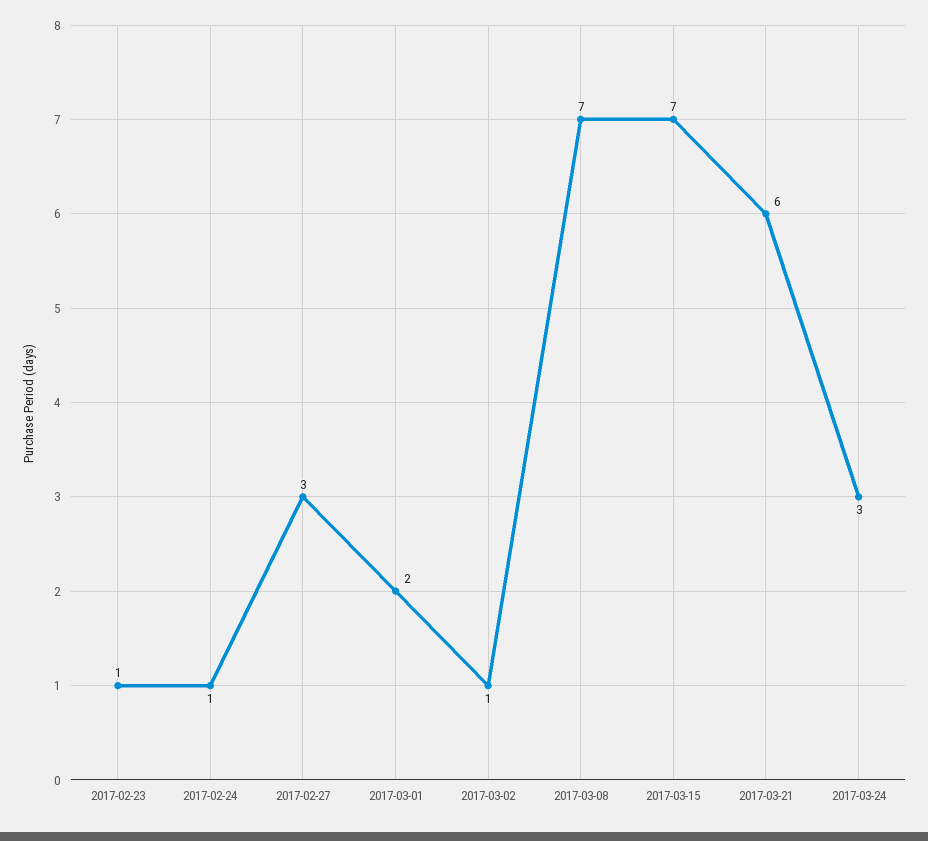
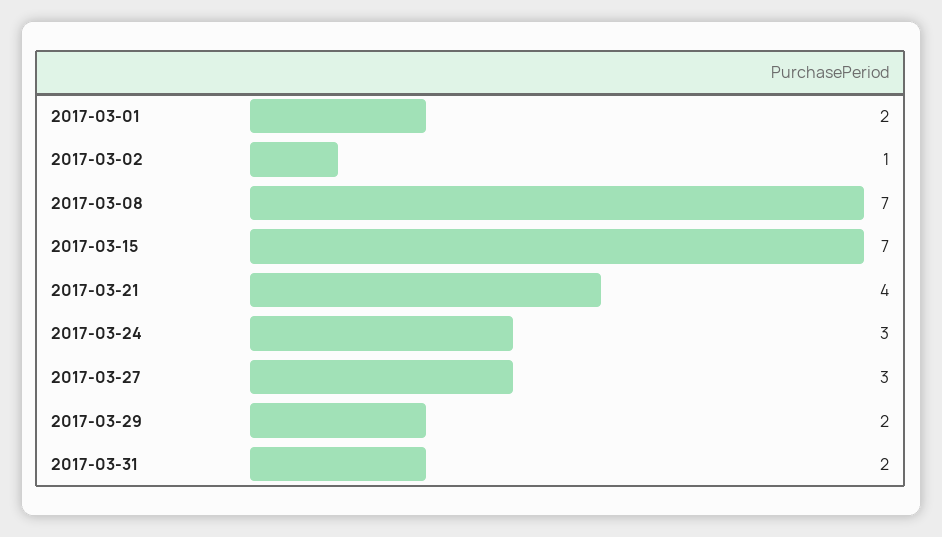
2017-02-23: 1 -> none
2017-02-24: 1 -> none
2017-02-27: 3 -> none
2017-03-21: 6 -> 4
2017-03-27: none -> 3
2017-03-29: none -> 2
2017-03-31: none -> 2

